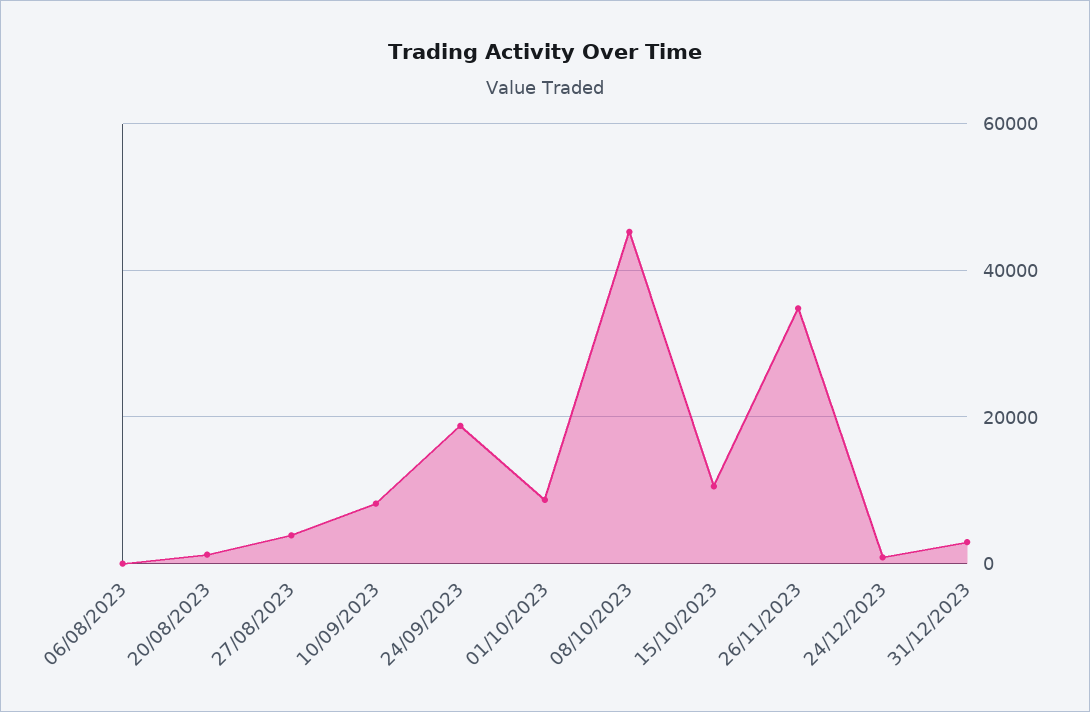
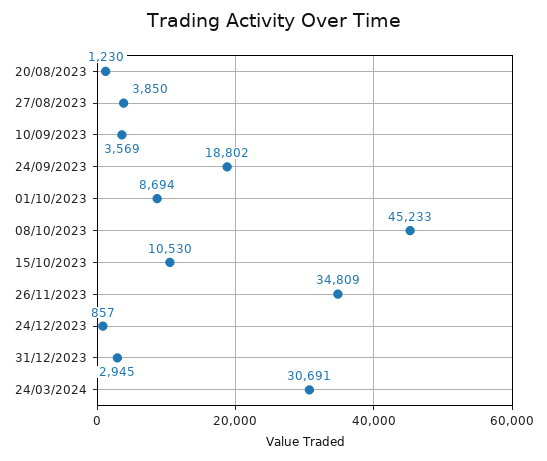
06/08/2023: 0 -> none
10/09/2023: 8000 -> 3569
24/03/2024: none -> 30691

